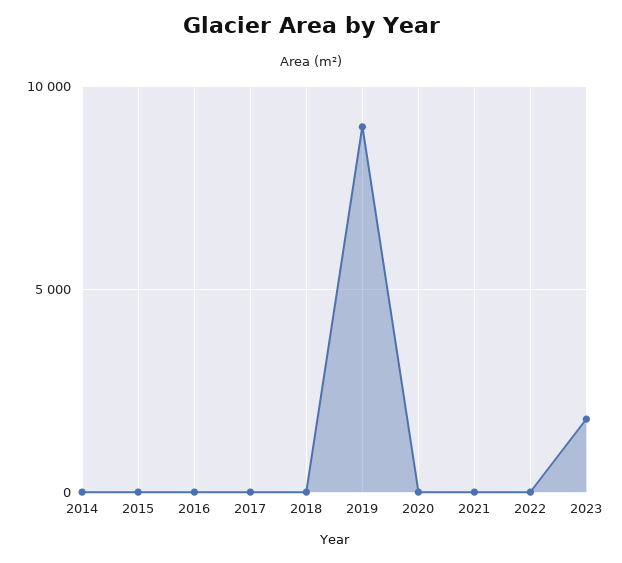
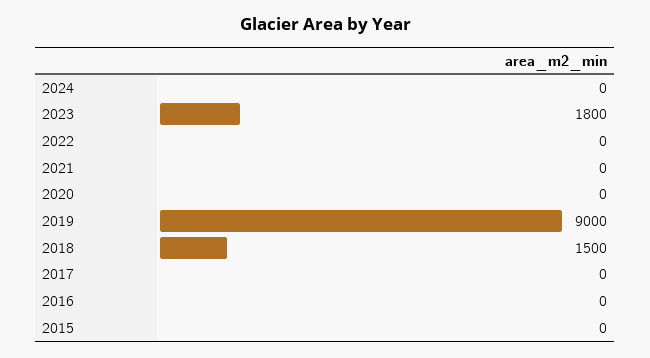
2014: 0 -> none
2018: 0 -> 1500
2024: none -> 0

